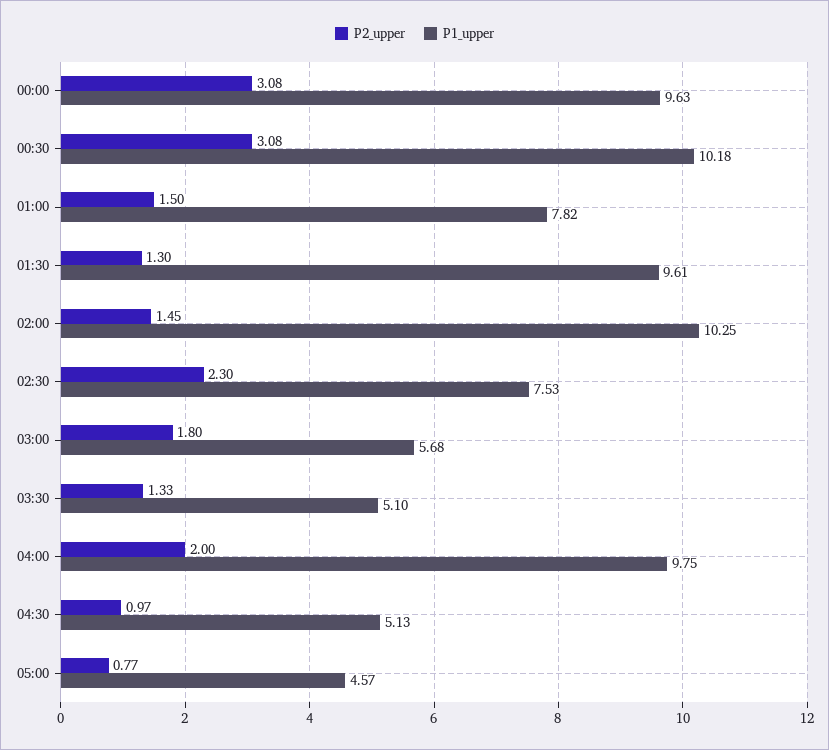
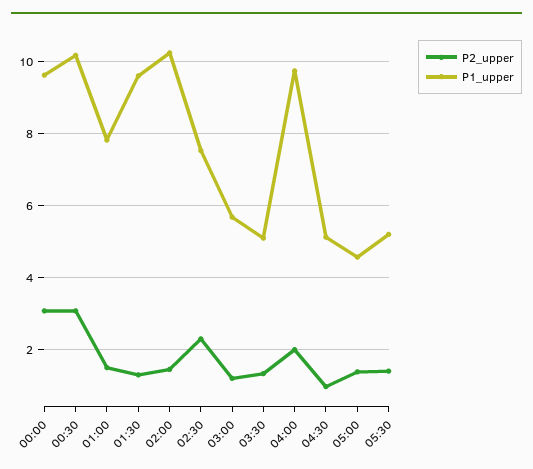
P2_upper, 03:00: 1.8 -> 1.2
P2_upper, 05:00: 0.77 -> 1.4
P2_upper, 05:30: none -> 1.4
P1_upper, 05:30: none -> 5.2

